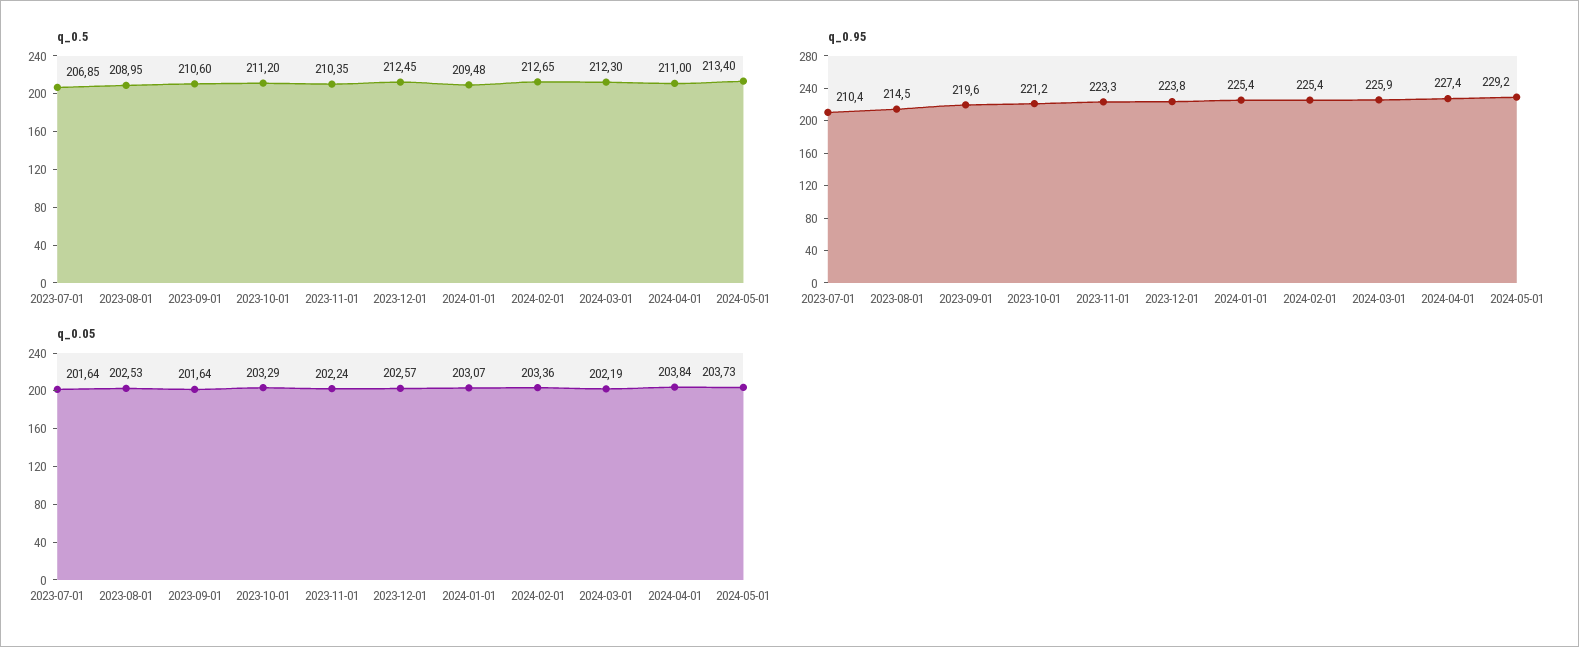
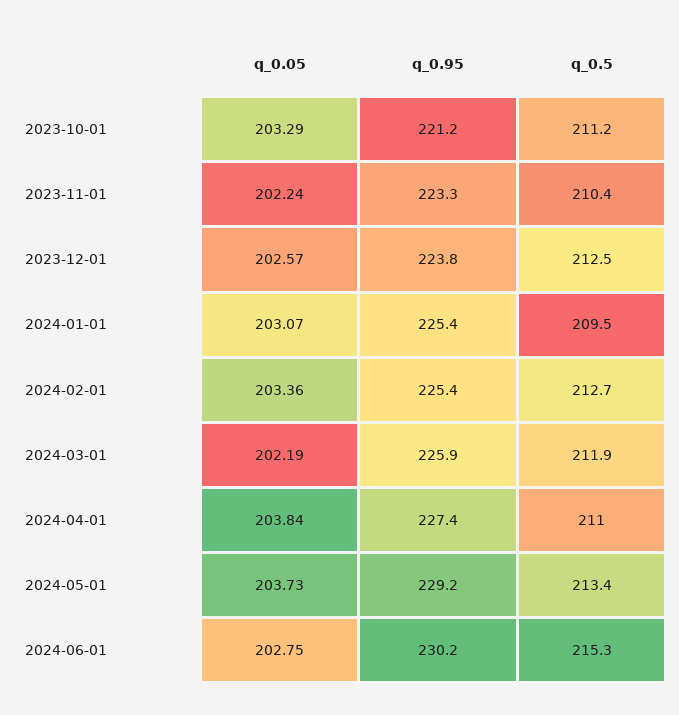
q_0.5, 2023-07-01: 206.85 -> none
q_0.5, 2023-08-01: 208.95 -> none
q_0.5, 2023-09-01: 210.6 -> none
q_0.5, 2024-03-01: 212.3 -> 211.9
q_0.95, 2023-07-01: 210.4 -> none
q_0.95, 2023-08-01: 214.5 -> none
q_0.95, 2023-09-01: 219.6 -> none
q_0.05, 2023-07-01: 201.64 -> none
q_0.05, 2023-08-01: 202.53 -> none
q_0.05, 2023-09-01: 201.64 -> none
q_0.05, 2024-06-01: none -> 202.75
q_0.95, 2024-06-01: none -> 230.2
q_0.5, 2024-06-01: none -> 215.3

